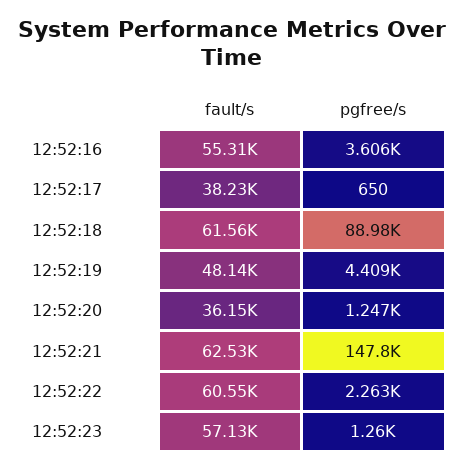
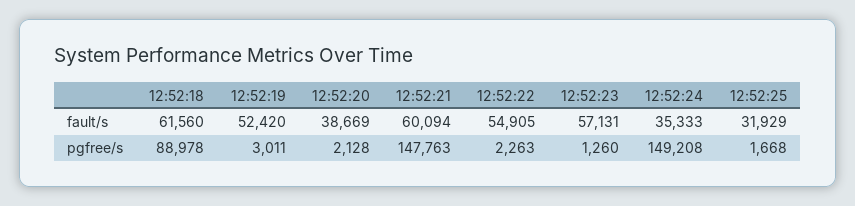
fault/s, 12:52:16: 55310 -> none
pgfree/s, 12:52:16: 3606 -> none
fault/s, 12:52:17: 38230 -> none
pgfree/s, 12:52:17: 650 -> none
fault/s, 12:52:19: 48140 -> 52420
pgfree/s, 12:52:19: 4409 -> 3011
fault/s, 12:52:20: 36150 -> 38669
pgfree/s, 12:52:20: 1247 -> 2128
fault/s, 12:52:21: 62530 -> 60094
fault/s, 12:52:22: 60550 -> 54905
fault/s, 12:52:24: none -> 35333
fault/s, 12:52:25: none -> 31929
pgfree/s, 12:52:24: none -> 149208
pgfree/s, 12:52:25: none -> 1668

